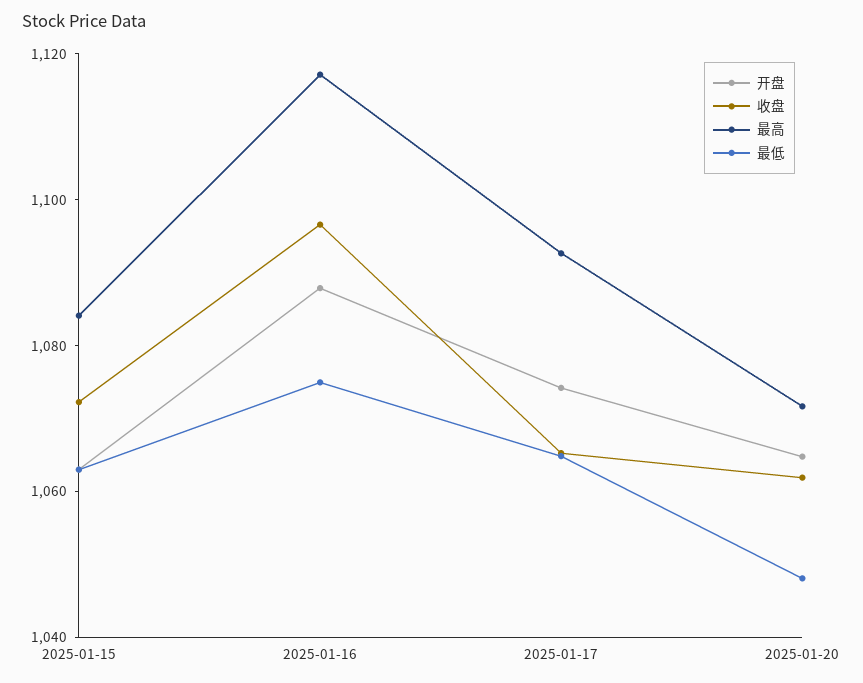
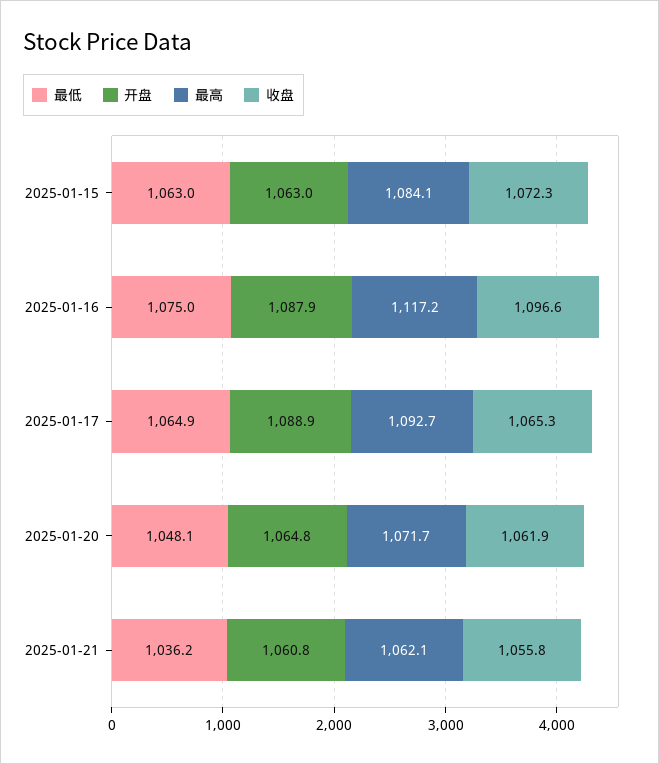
开盘, 2025-01-17: 1075 -> 1088.9
最低, 2025-01-21: none -> 1036.2
开盘, 2025-01-21: none -> 1060.8
最高, 2025-01-21: none -> 1062.1
收盘, 2025-01-21: none -> 1055.8

